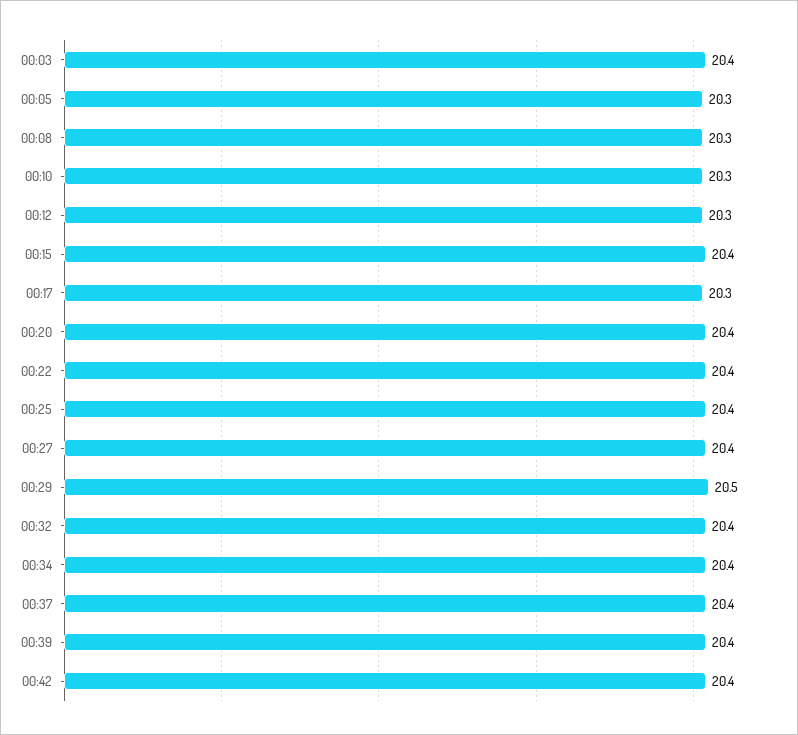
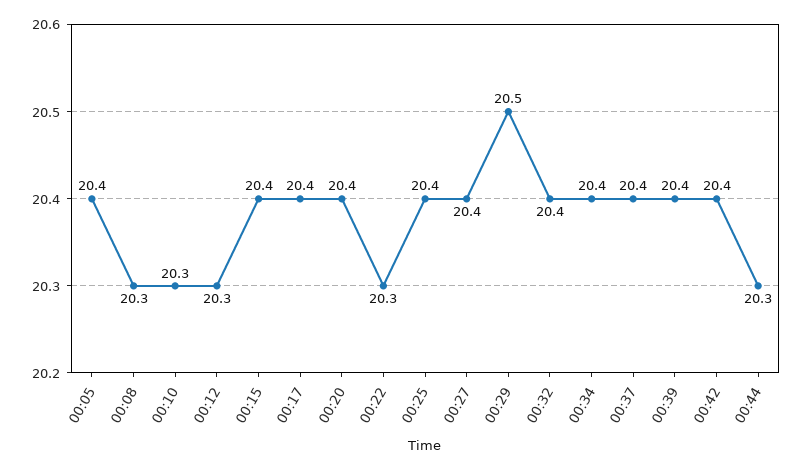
00:03: 20.4 -> none
00:05: 20.3 -> 20.4
00:17: 20.3 -> 20.4
00:22: 20.4 -> 20.3
00:44: none -> 20.3

